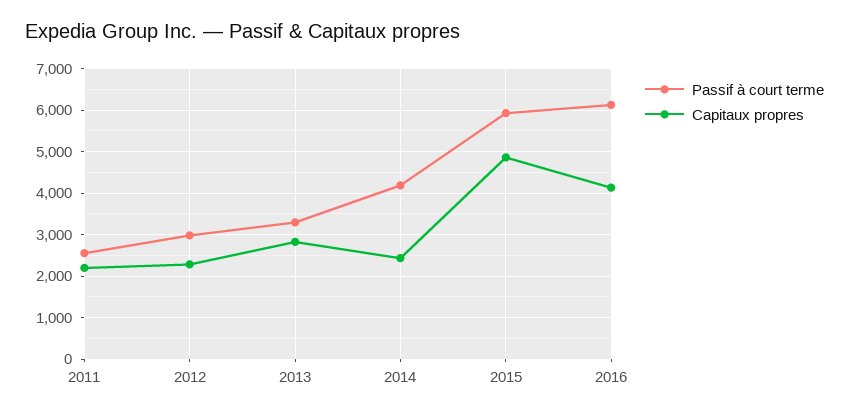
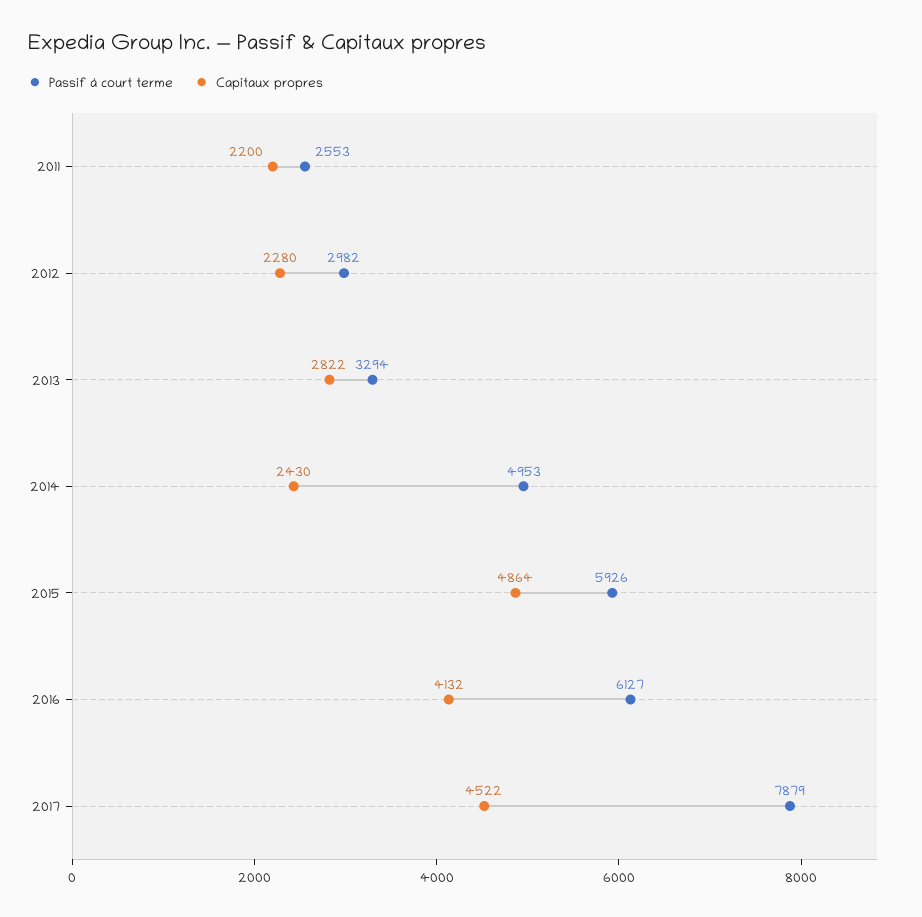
Passif à court terme, 2014: 4200 -> 4953
Passif à court terme, 2017: none -> 7879
Capitaux propres, 2017: none -> 4522

